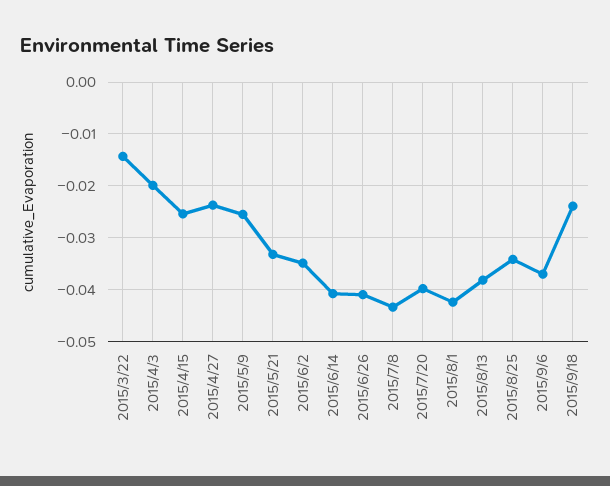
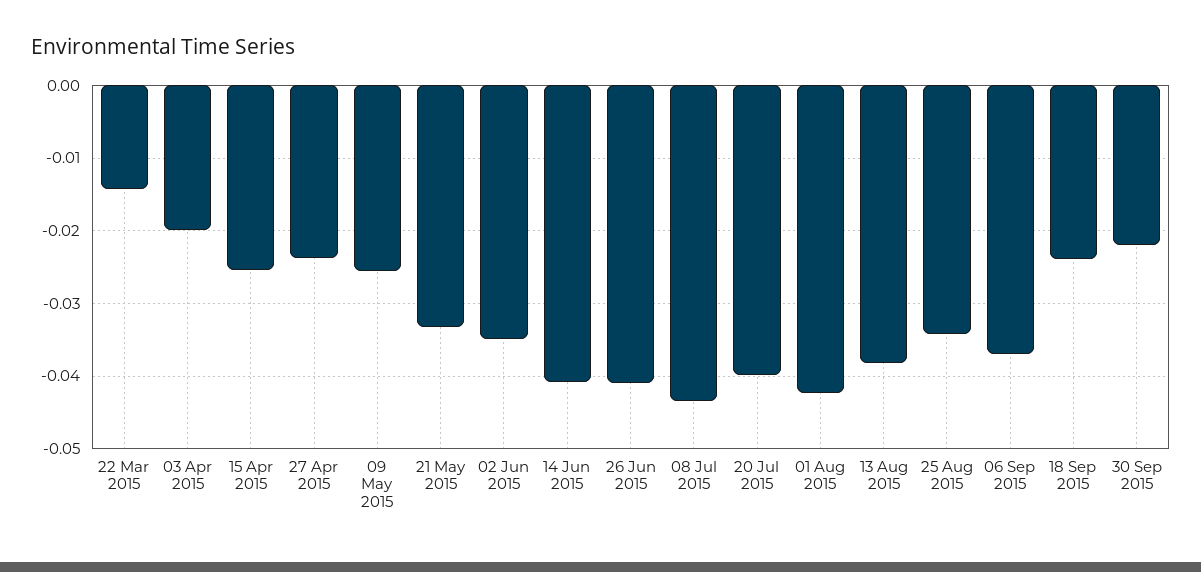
30 Sep 2015: none -> -0.022

